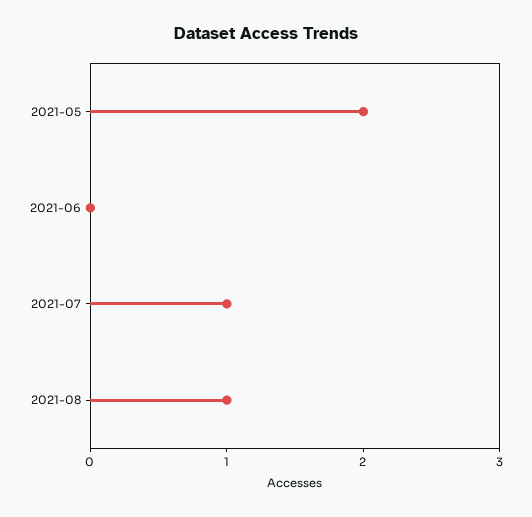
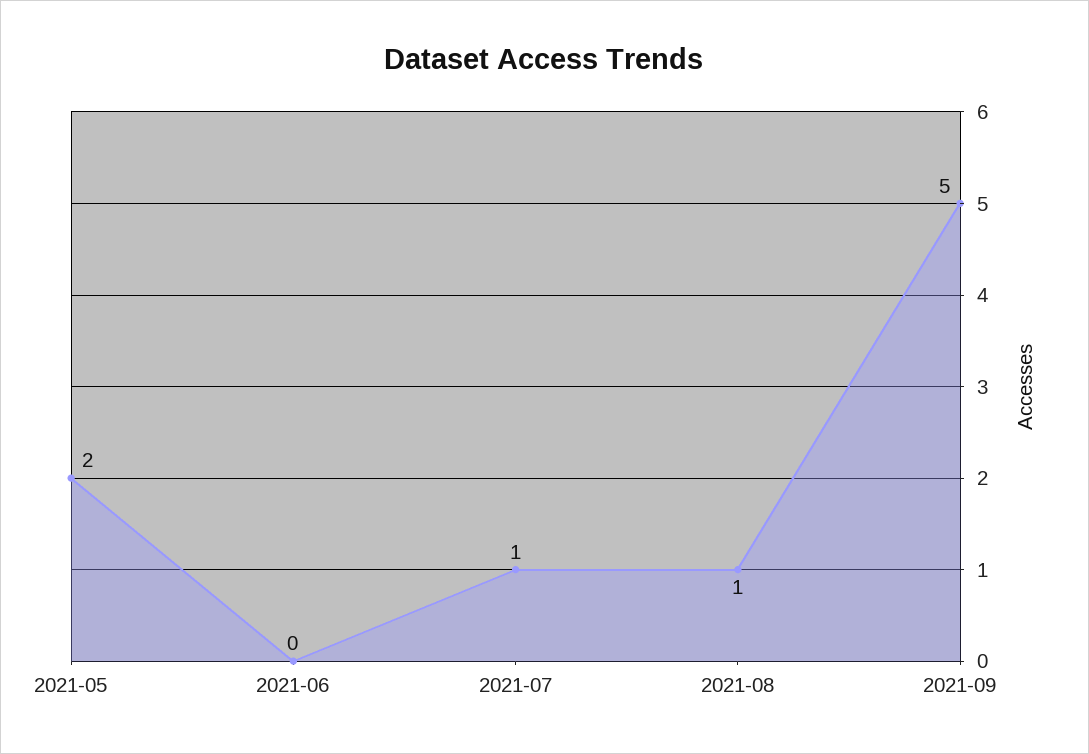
2021-09: none -> 5

